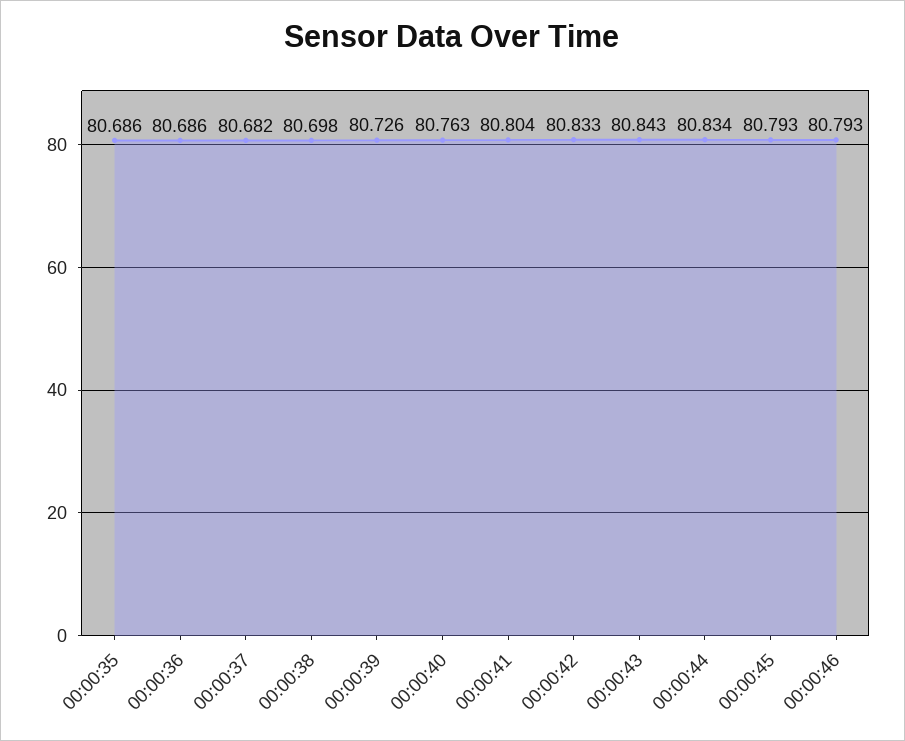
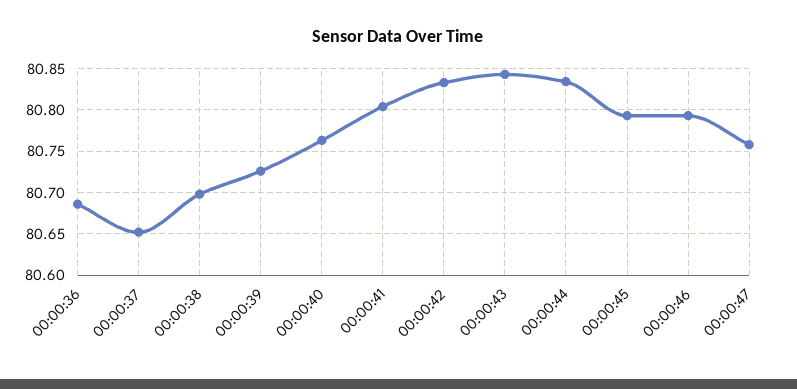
00:00:35: 80.686 -> none
00:00:37: 80.682 -> 80.65
00:00:47: none -> 80.76

